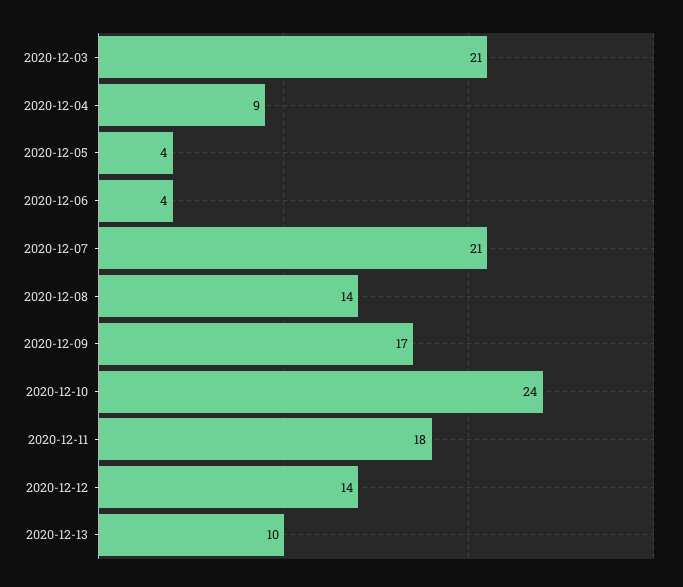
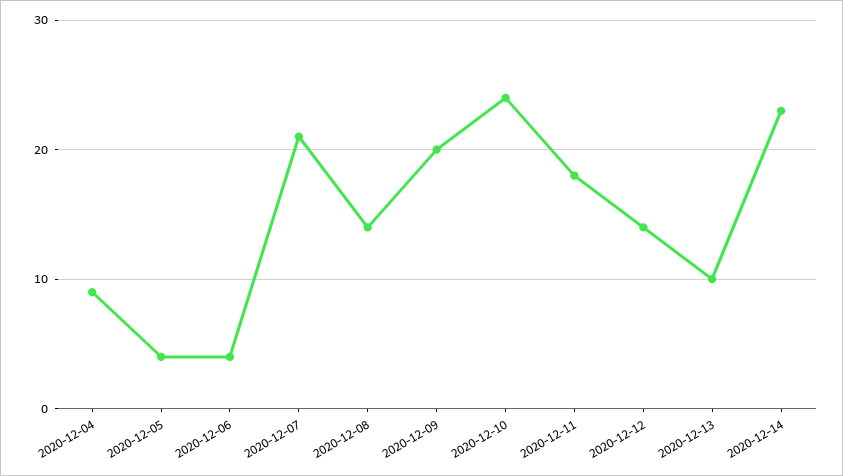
2020-12-03: 21 -> none
2020-12-09: 17 -> 20
2020-12-14: none -> 23

